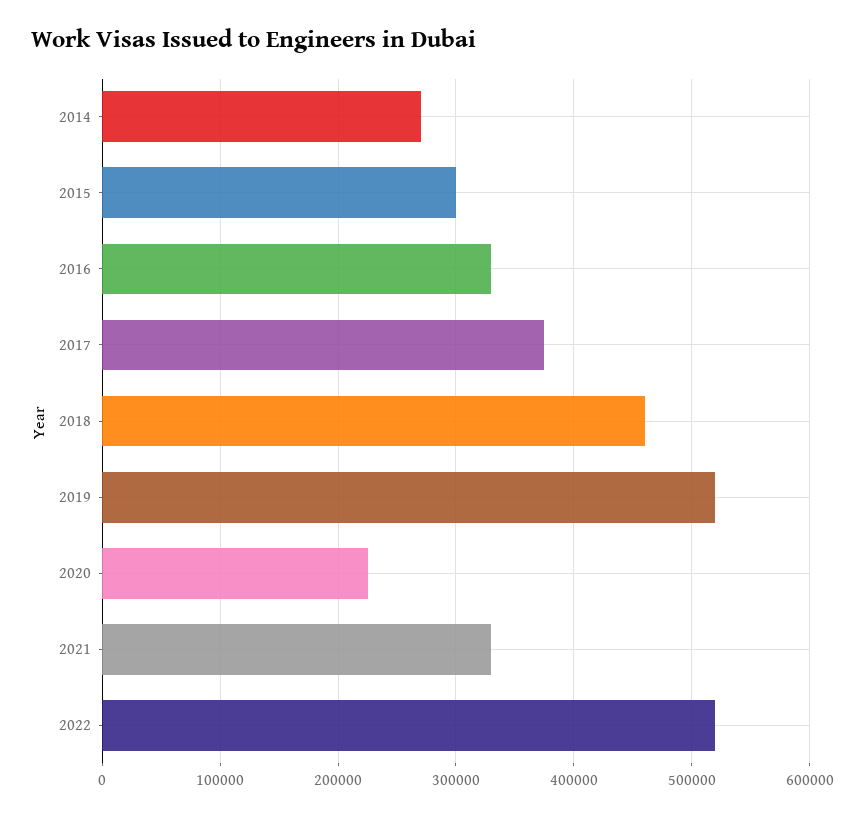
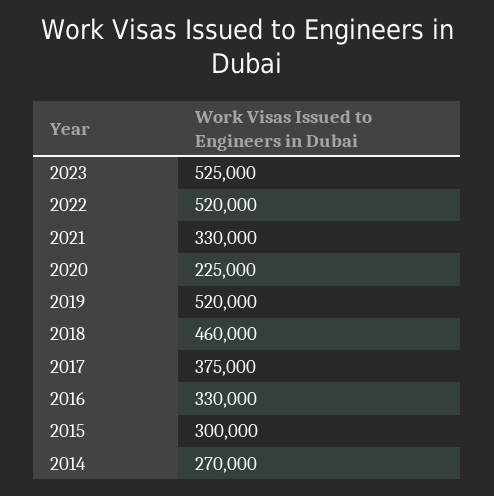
2023: none -> 525000

